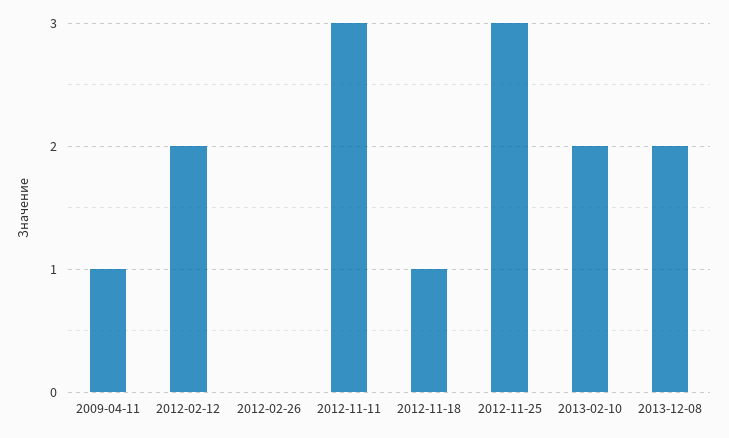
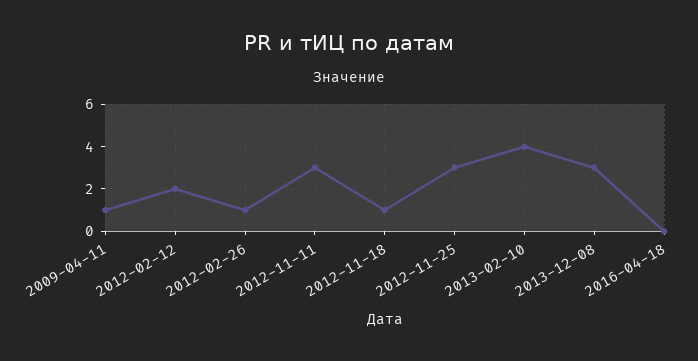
2012-02-26: 0 -> 1
2013-02-10: 2 -> 4
2013-12-08: 2 -> 3
2016-04-18: none -> 0

